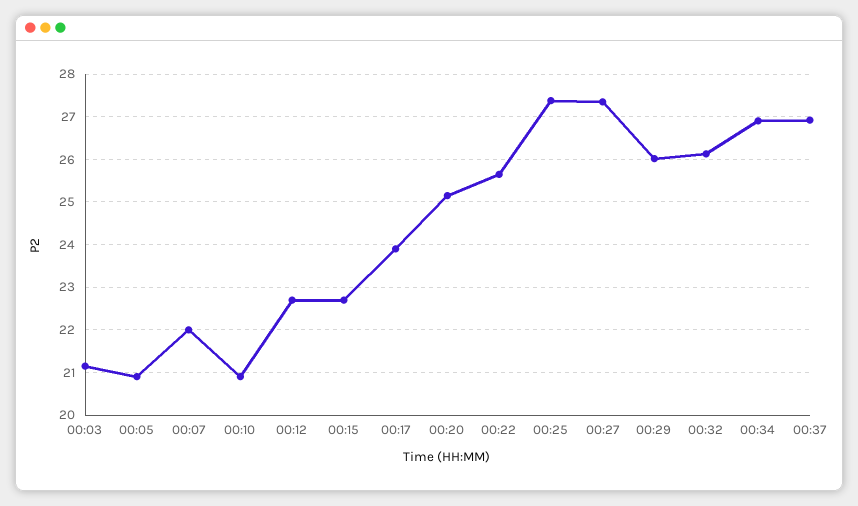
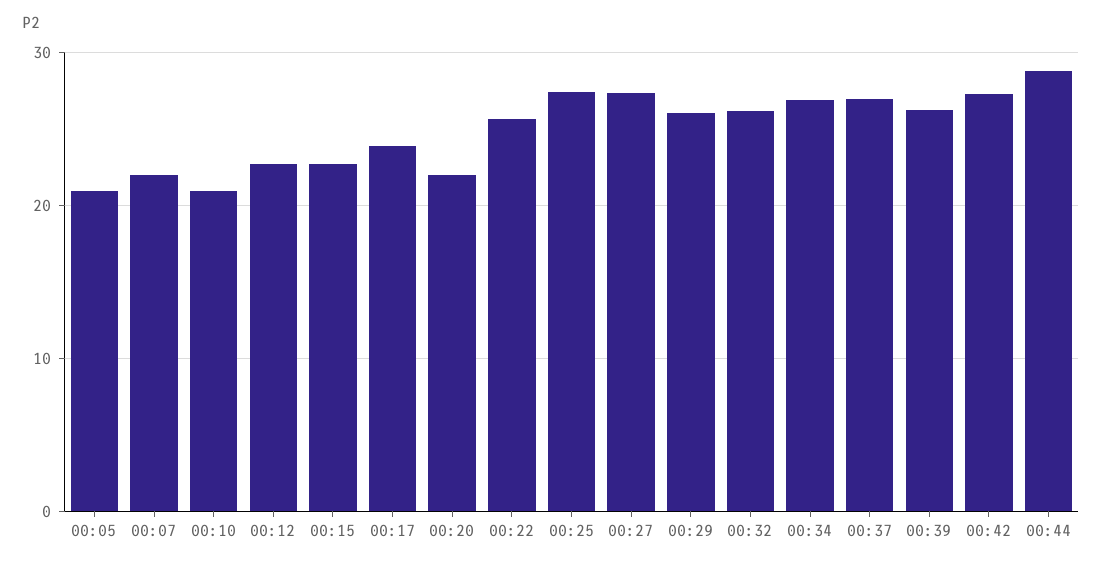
00:03: 21.2 -> none
00:20: 25.2 -> 22
00:39: none -> 26
00:42: none -> 27
00:44: none -> 29

